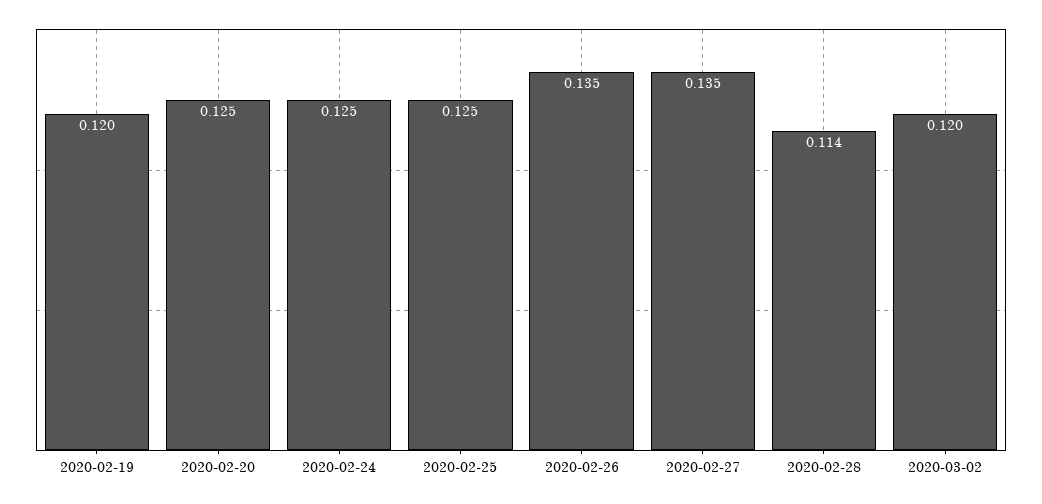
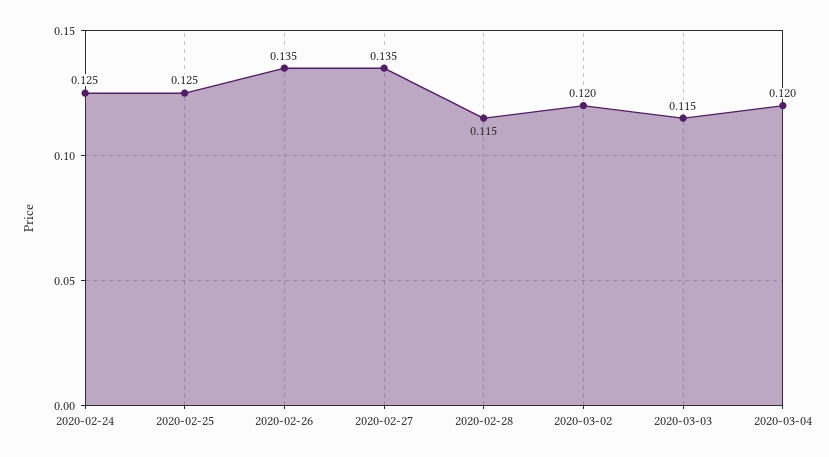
2020-02-19: 0.12 -> none
2020-02-20: 0.125 -> none
2020-02-28: 0.114 -> 0.115
2020-03-03: none -> 0.115
2020-03-04: none -> 0.12

